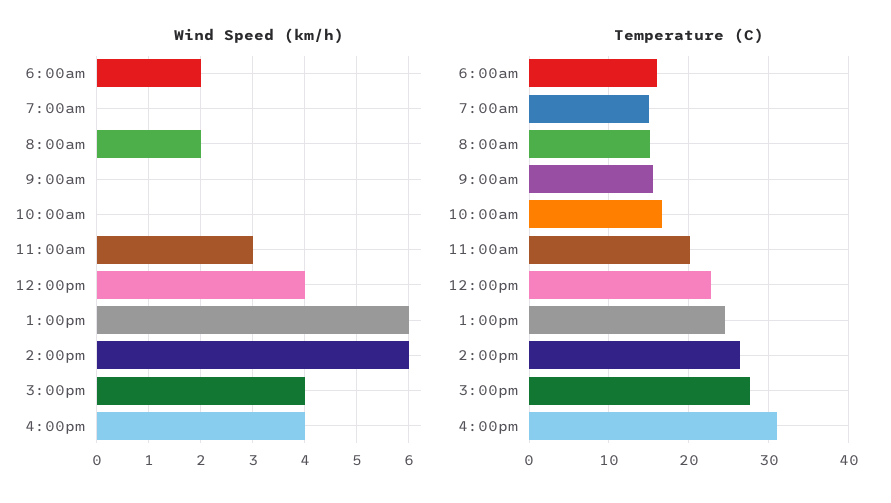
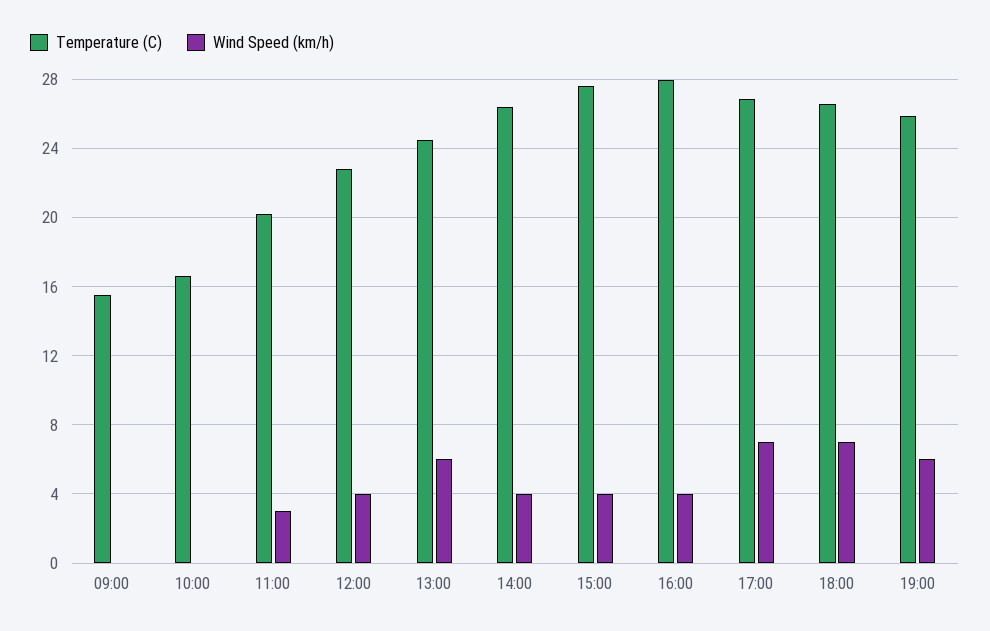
Wind Speed (km/h), 6:00am: 2 -> none
Wind Speed (km/h), 7:00am: 0 -> none
Wind Speed (km/h), 8:00am: 2 -> none
Wind Speed (km/h), 2:00pm: 6 -> 4
Temperature (C), 6:00am: 16 -> none
Temperature (C), 7:00am: 15 -> none
Temperature (C), 8:00am: 15 -> none
Temperature (C), 4:00pm: 31 -> 28
Temperature (C), 17:00: none -> 27
Wind Speed (km/h), 17:00: none -> 7
Temperature (C), 18:00: none -> 26.5
Wind Speed (km/h), 18:00: none -> 7
Temperature (C), 19:00: none -> 26
Wind Speed (km/h), 19:00: none -> 6

